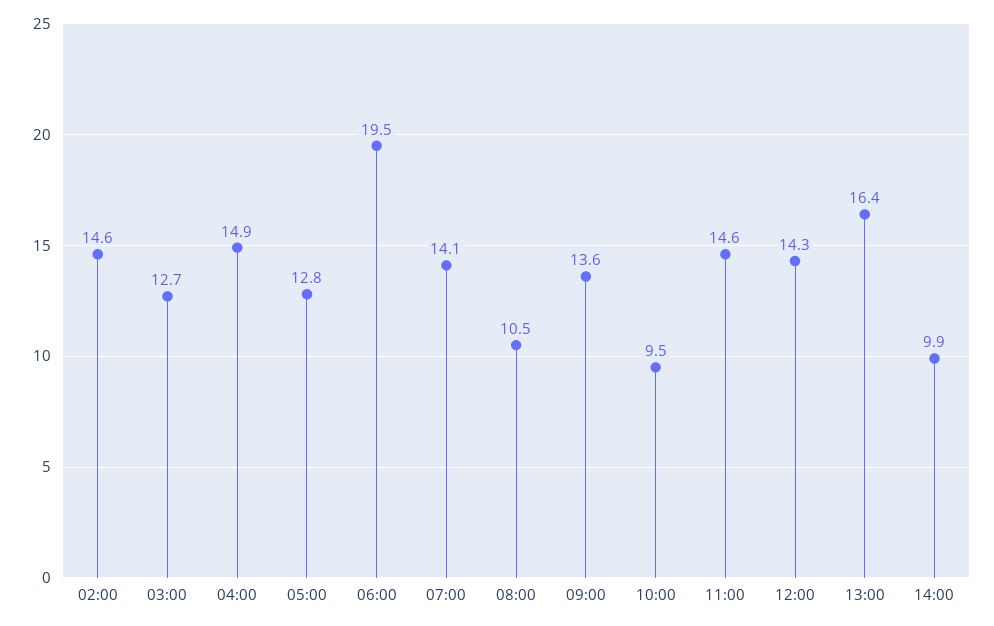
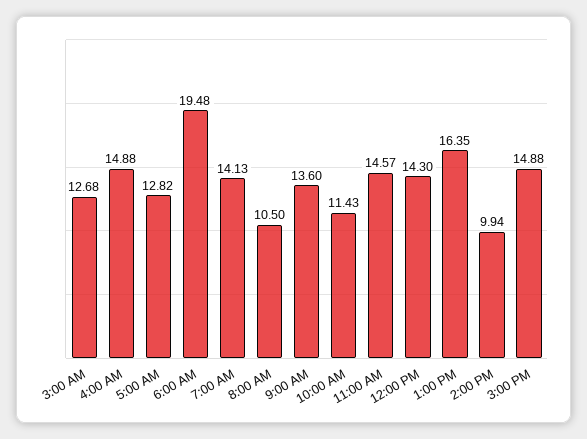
02:00: 14.6 -> none
10:00: 9.5 -> 11.43
3:00 PM: none -> 14.88

